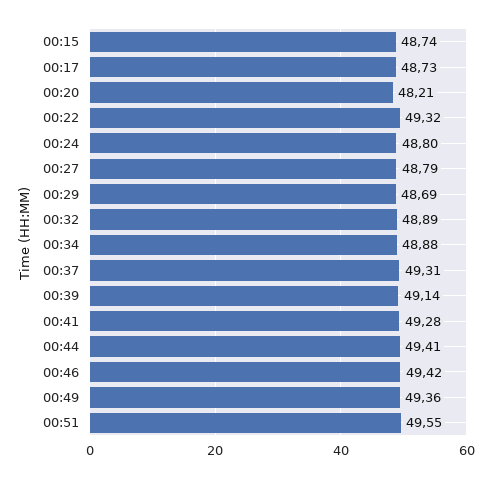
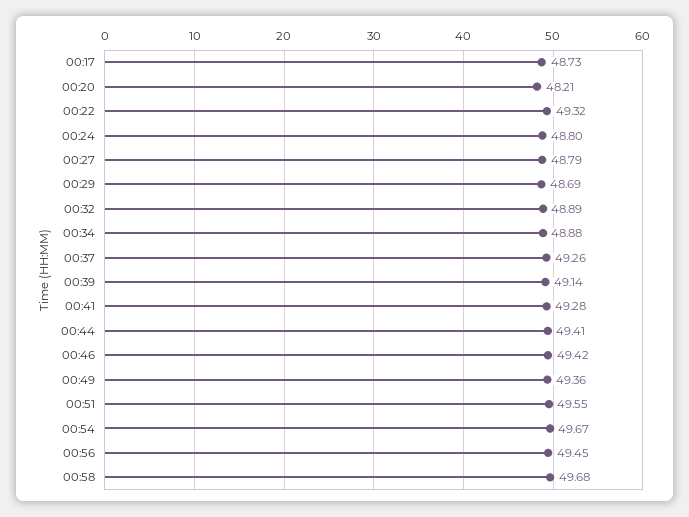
00:15: 48.74 -> none
00:37: 49.31 -> 49.26
00:54: none -> 49.67
00:56: none -> 49.45
00:58: none -> 49.68

